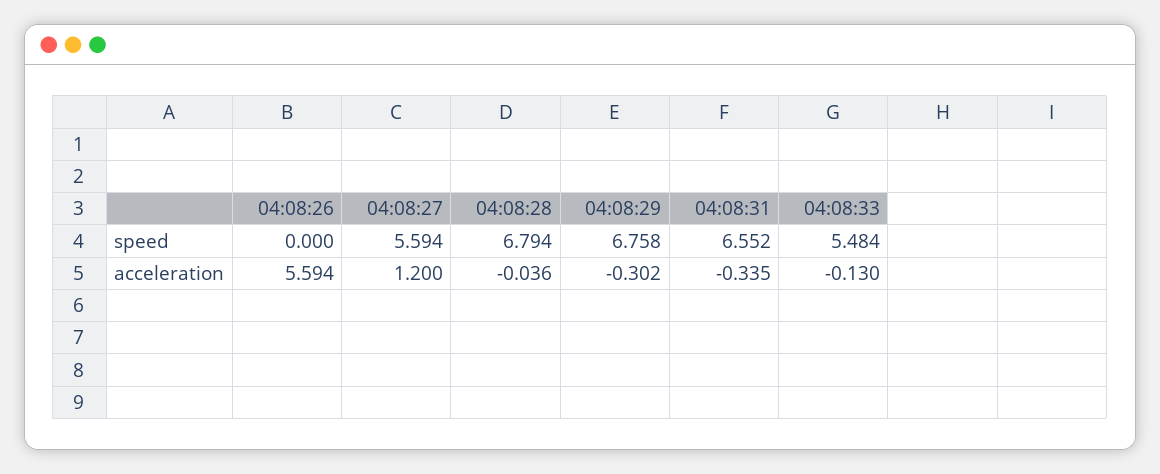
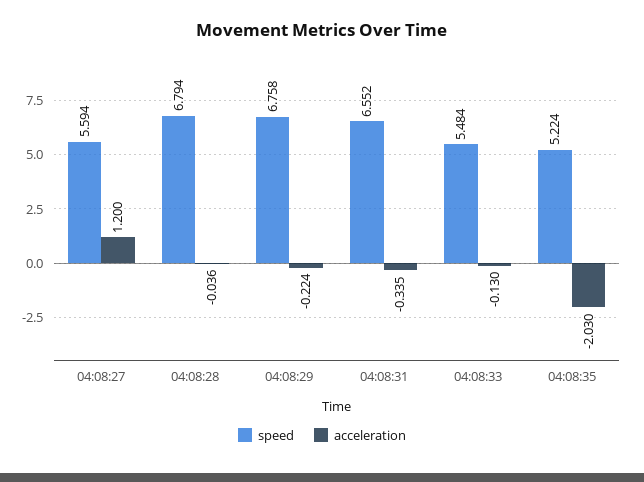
speed, 04:08:26: 0 -> none
acceleration, 04:08:26: 5.594 -> none
acceleration, 04:08:29: -0.302 -> -0.224
speed, 04:08:35: none -> 5.224
acceleration, 04:08:35: none -> -2.03

